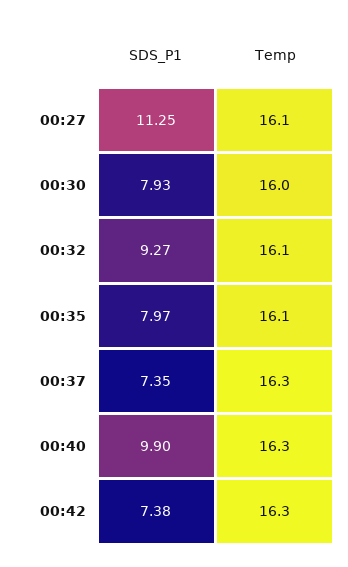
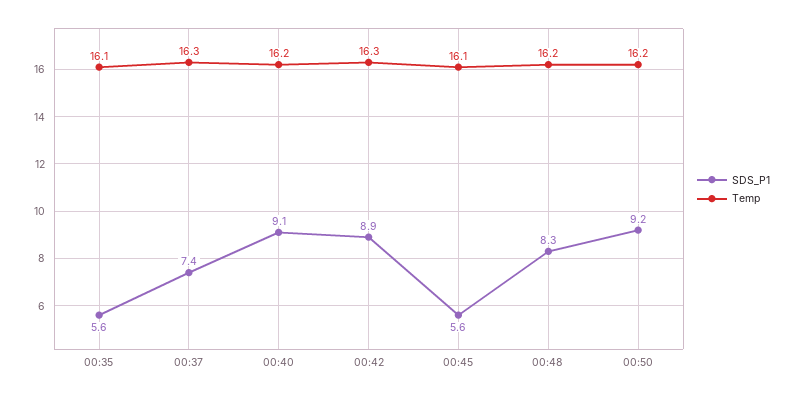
SDS_P1, 00:27: 11.25 -> none
Temp, 00:27: 16.1 -> none
SDS_P1, 00:30: 7.93 -> none
Temp, 00:30: 16 -> none
SDS_P1, 00:32: 9.27 -> none
Temp, 00:32: 16.1 -> none
SDS_P1, 00:35: 7.97 -> 5.6
SDS_P1, 00:40: 9.9 -> 9.1
Temp, 00:40: 16.3 -> 16.2
SDS_P1, 00:42: 7.38 -> 8.9
SDS_P1, 00:45: none -> 5.6
Temp, 00:45: none -> 16.1
SDS_P1, 00:48: none -> 8.3
Temp, 00:48: none -> 16.2
SDS_P1, 00:50: none -> 9.2
Temp, 00:50: none -> 16.2

